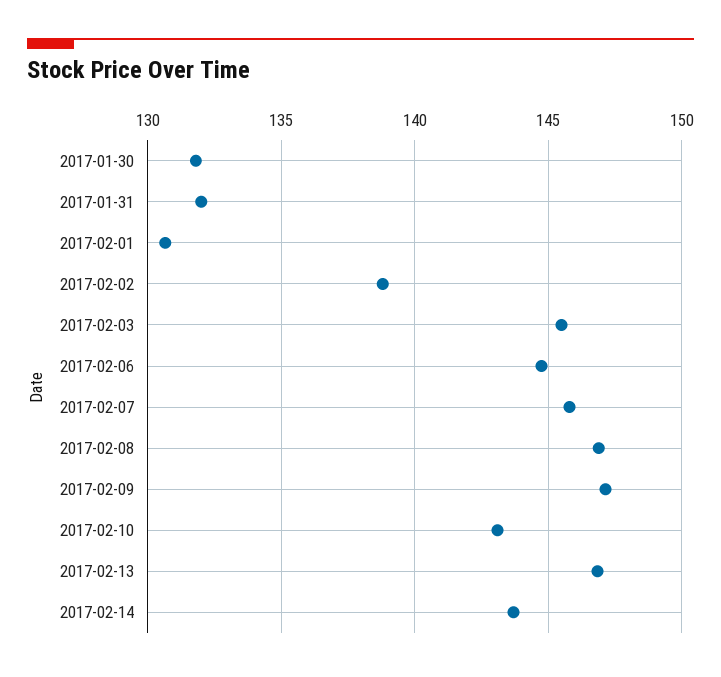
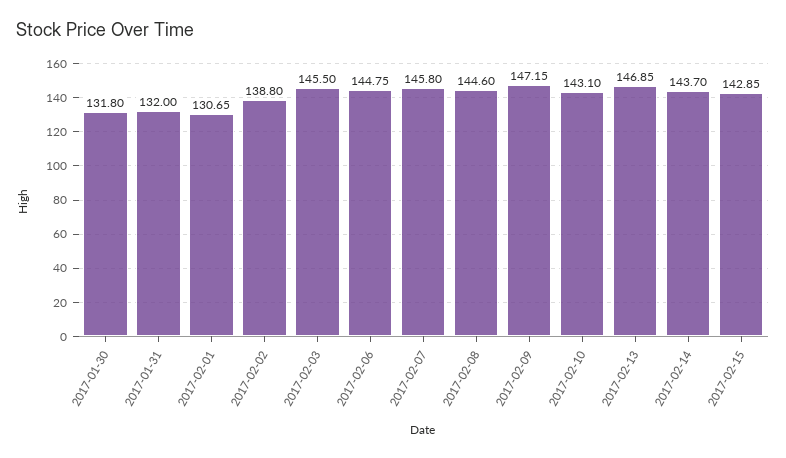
2017-02-08: 147 -> 144.6
2017-02-15: none -> 142.85

